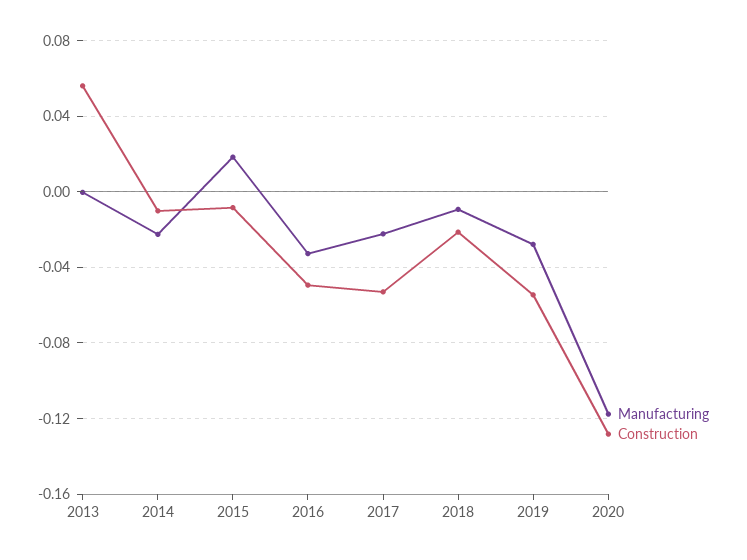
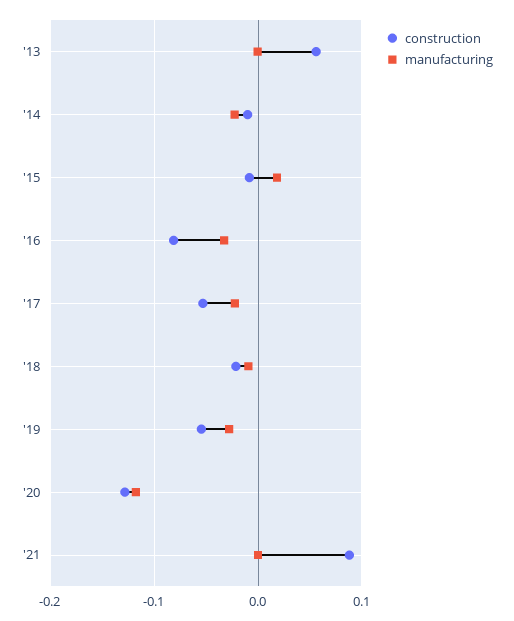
Construction, 2016: -0.05 -> -0.08
Construction, '21: none -> 0.09
Manufacturing, '21: none -> 0

